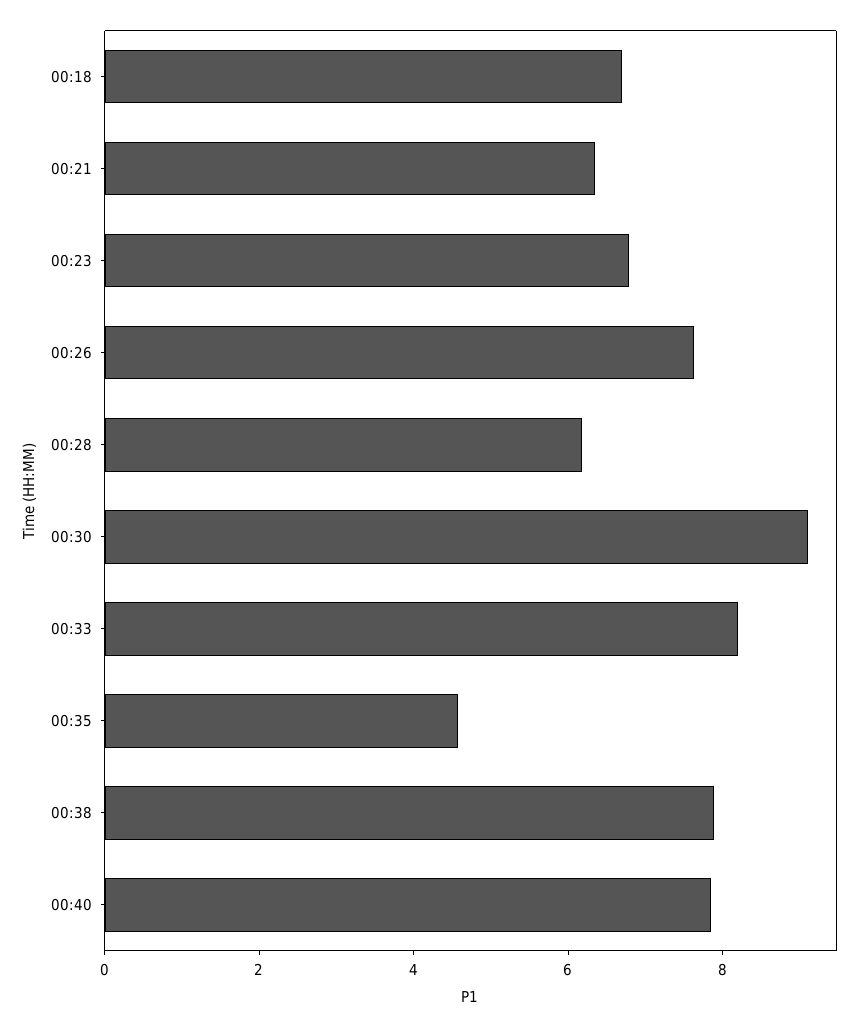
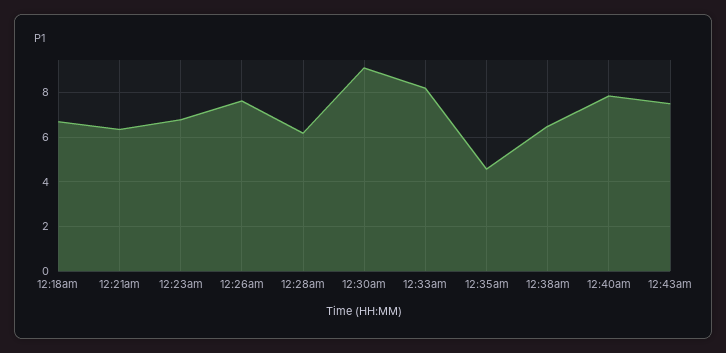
00:38: 8 -> 6.5
12:43am: none -> 7.5

